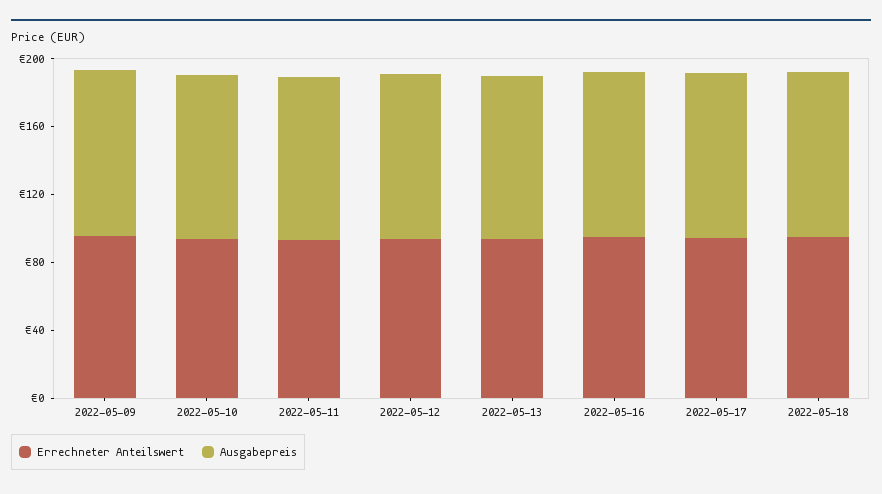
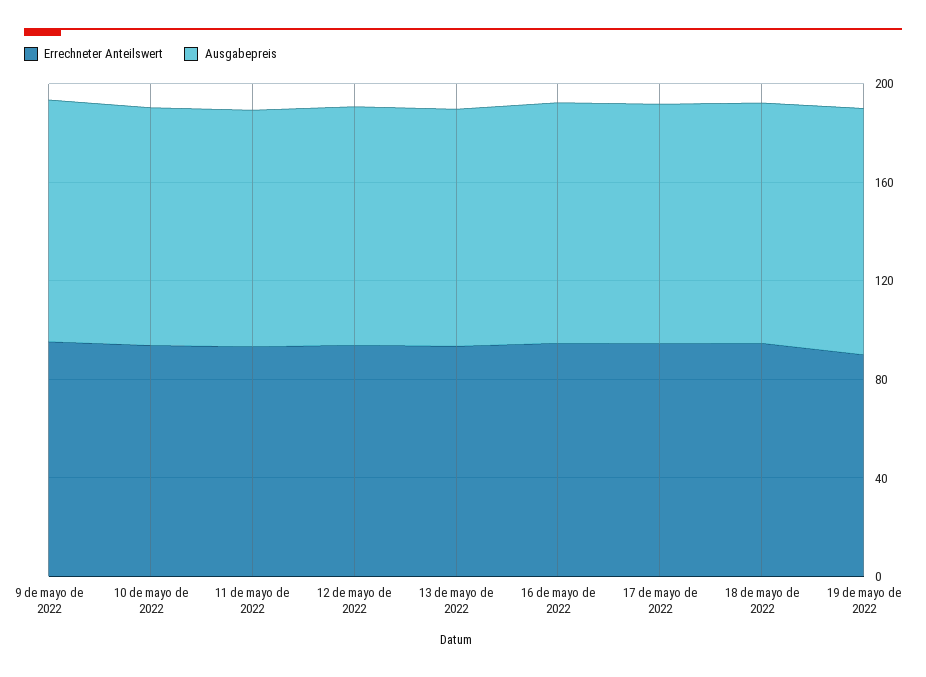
Errechneter Anteilswert, 19 de mayo de 2022: none -> 90
Ausgabepreis, 19 de mayo de 2022: none -> 100

